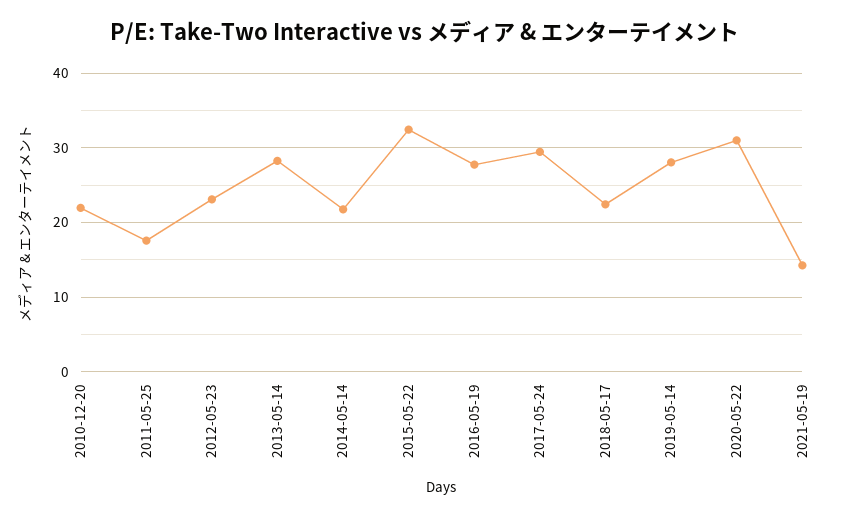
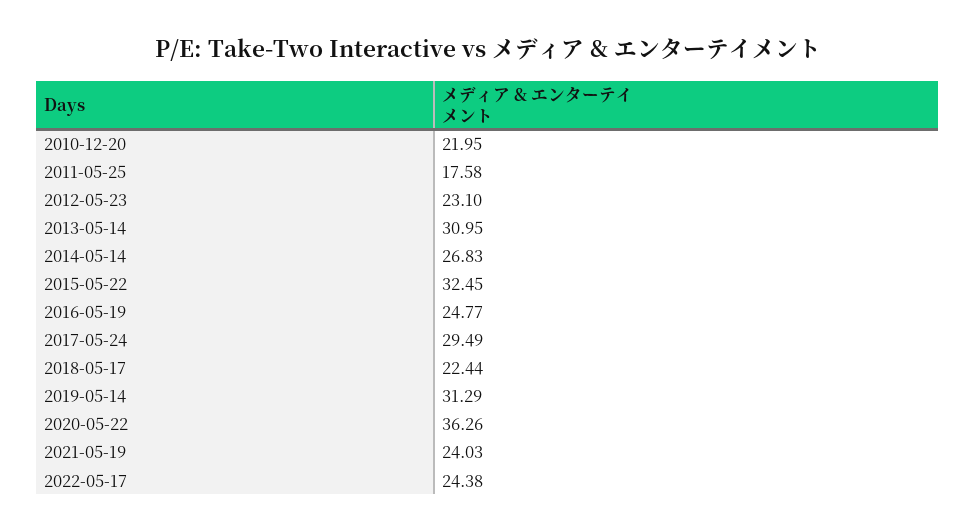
2013-05-14: 28 -> 30.95
2014-05-14: 22 -> 26.83
2016-05-19: 28 -> 24.77
2019-05-14: 28 -> 31.29
2020-05-22: 31 -> 36.26
2021-05-19: 14 -> 24.03
2022-05-17: none -> 24.38

